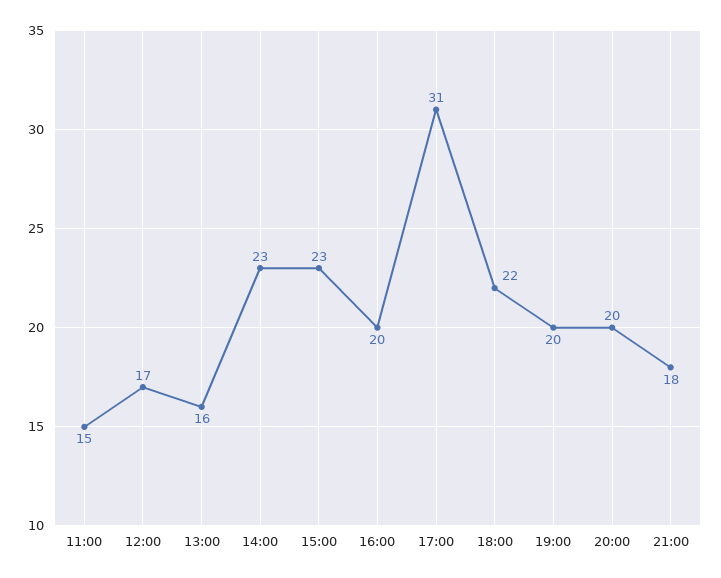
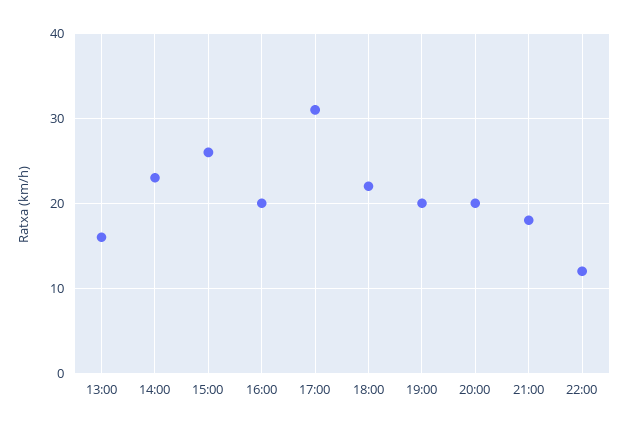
11:00: 15 -> none
12:00: 17 -> none
15:00: 23 -> 26
22:00: none -> 12

